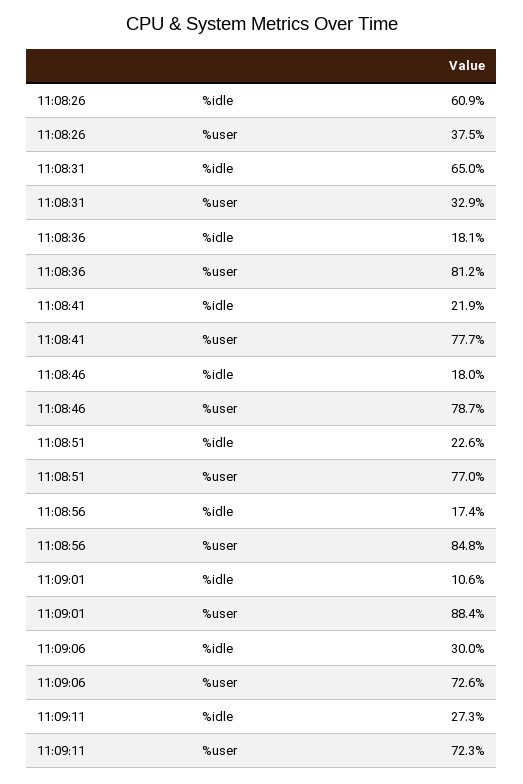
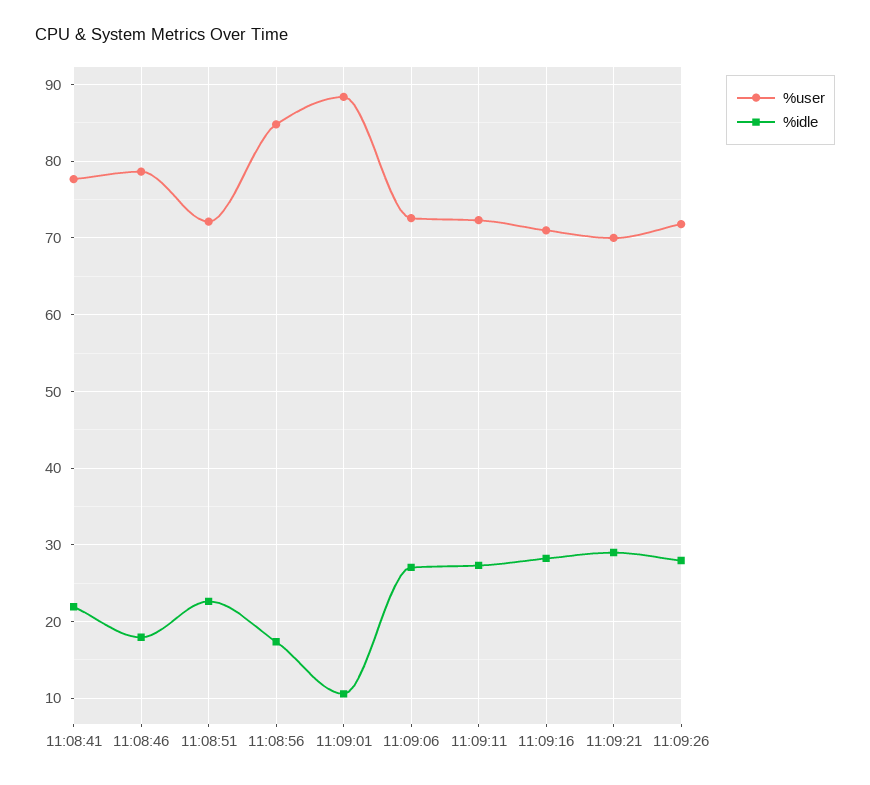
%idle, 11:08:26: 60.9 -> none
%user, 11:08:26: 37.5 -> none
%idle, 11:08:31: 65 -> none
%user, 11:08:31: 32.9 -> none
%idle, 11:08:36: 18.1 -> none
%user, 11:08:36: 81.2 -> none
%user, 11:08:51: 77 -> 72
%idle, 11:09:06: 30 -> 27
%user, 11:09:16: none -> 71
%idle, 11:09:16: none -> 28
%user, 11:09:21: none -> 70
%idle, 11:09:21: none -> 29
%user, 11:09:26: none -> 72
%idle, 11:09:26: none -> 28

